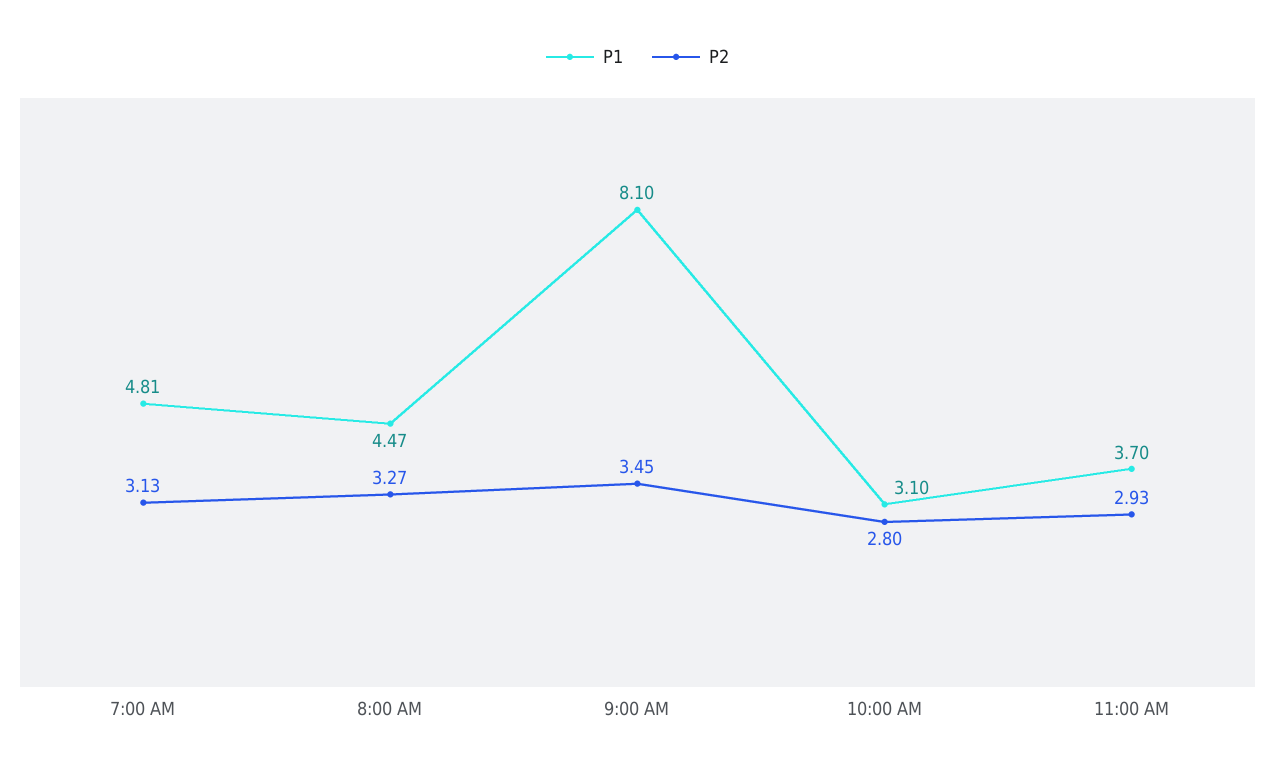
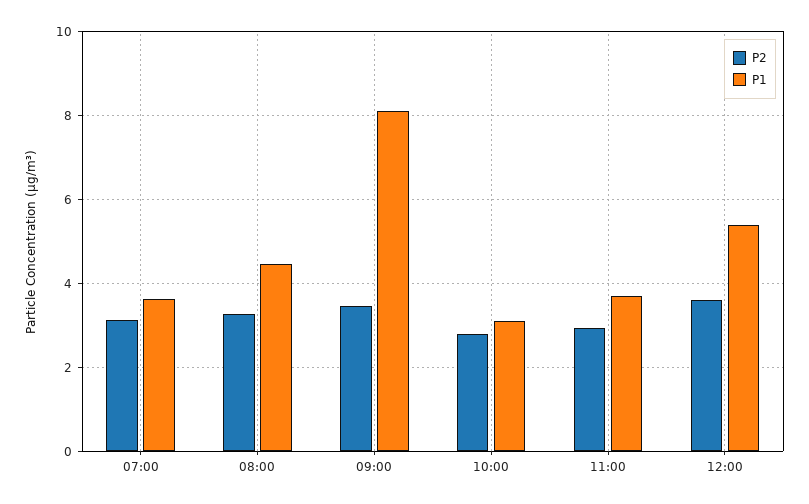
P1, 7:00 AM: 4.81 -> 3.6
P2, 12:00: none -> 3.6
P1, 12:00: none -> 5.4

